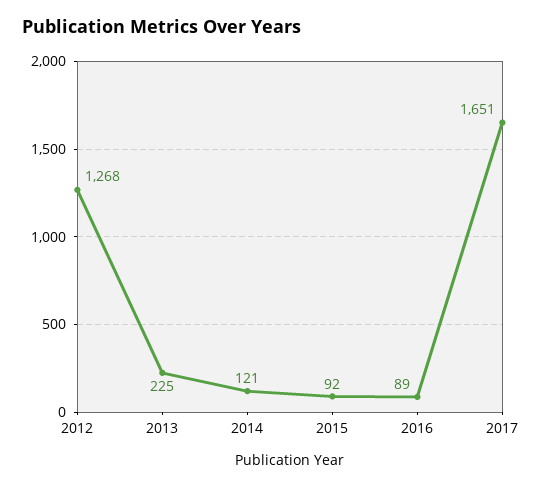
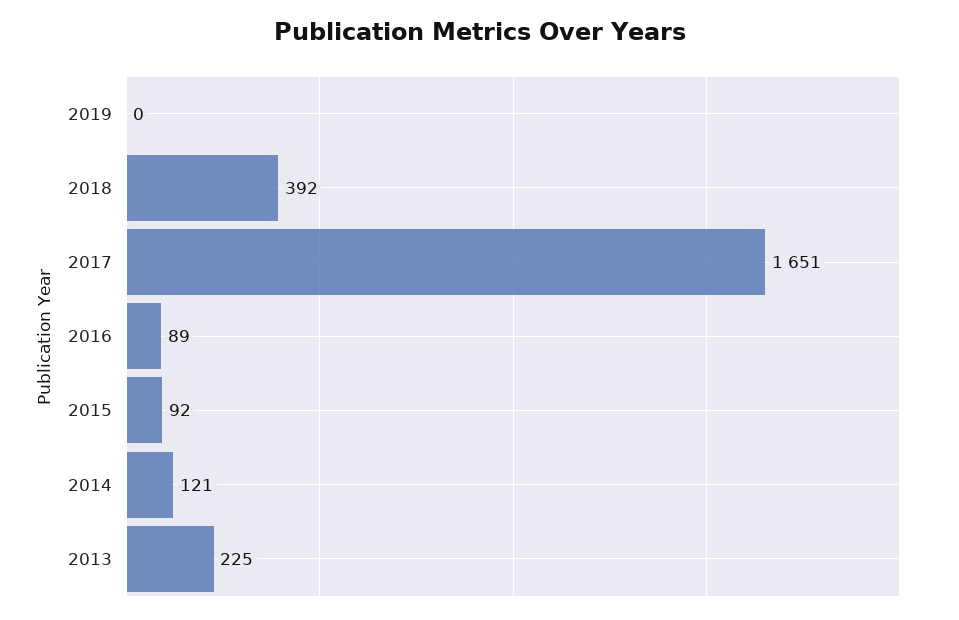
2012: 1268 -> none
2019: none -> 0
2018: none -> 392

